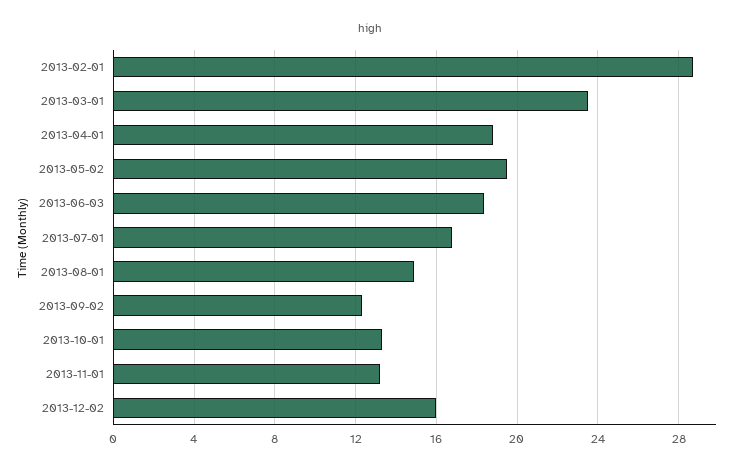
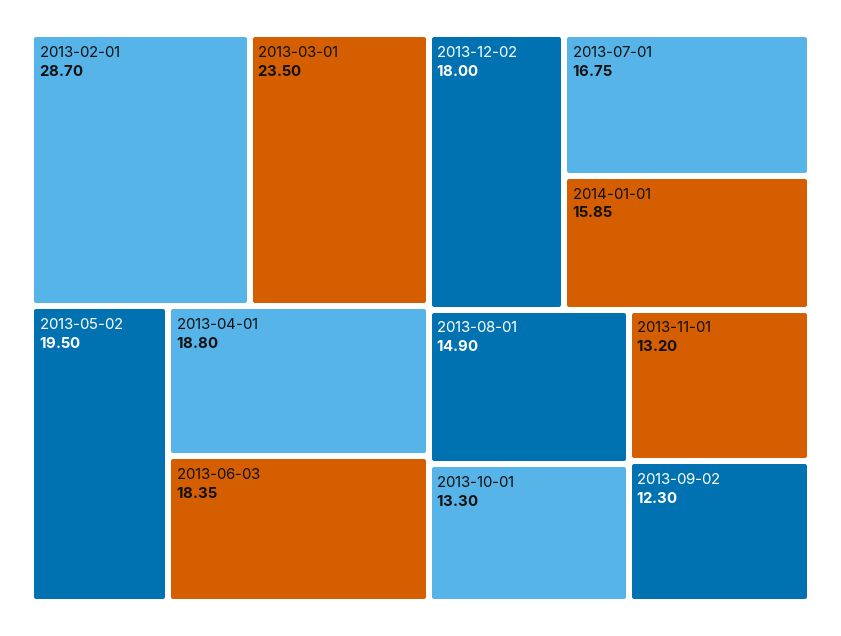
2013-12-02: 16 -> 18
2014-01-01: none -> 15.85

